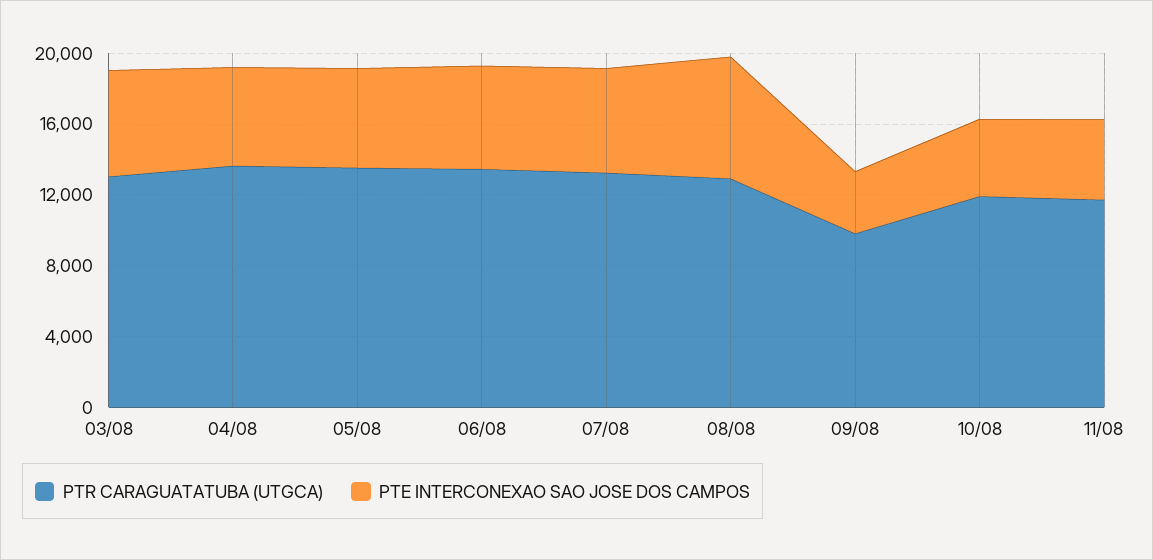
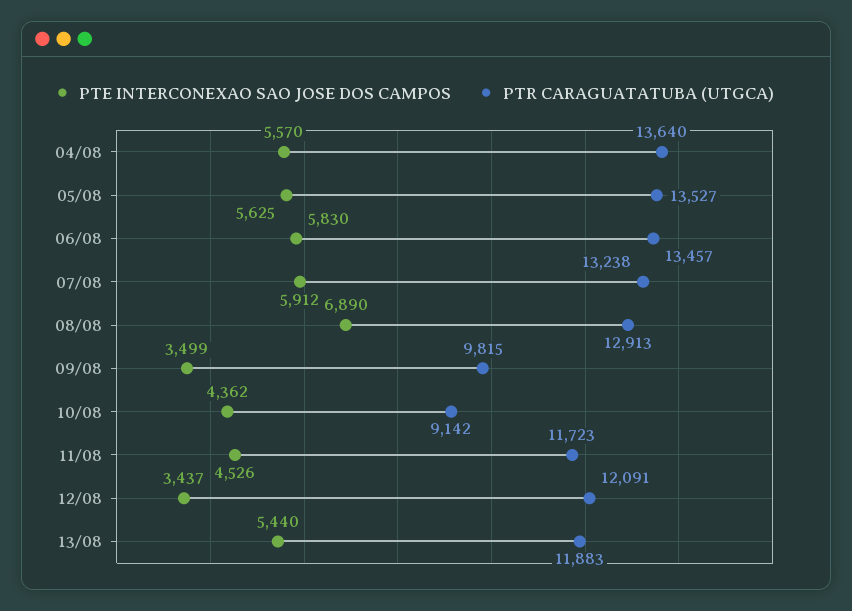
PTR CARAGUATATUBA (UTGCA), 03/08: 13000 -> none
PTE INTERCONEXAO SAO JOSE DOS CAMPOS, 03/08: 6000 -> none
PTR CARAGUATATUBA (UTGCA), 10/08: 12000 -> 9142
PTE INTERCONEXAO SAO JOSE DOS CAMPOS, 12/08: none -> 3437
PTR CARAGUATATUBA (UTGCA), 12/08: none -> 12091
PTE INTERCONEXAO SAO JOSE DOS CAMPOS, 13/08: none -> 5440
PTR CARAGUATATUBA (UTGCA), 13/08: none -> 11883

